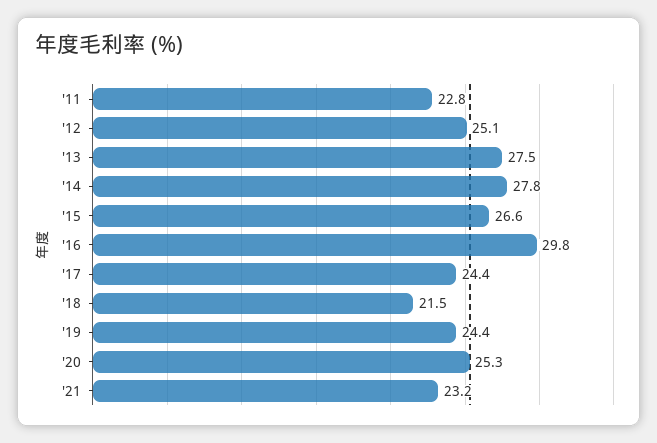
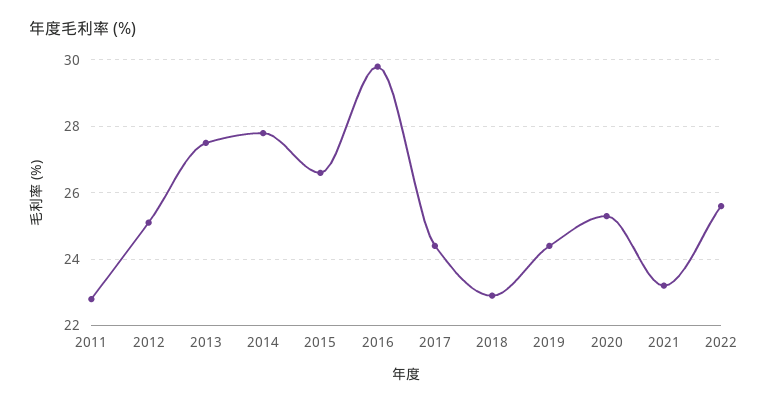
'18: 21.5 -> 23
2022: none -> 25.5

